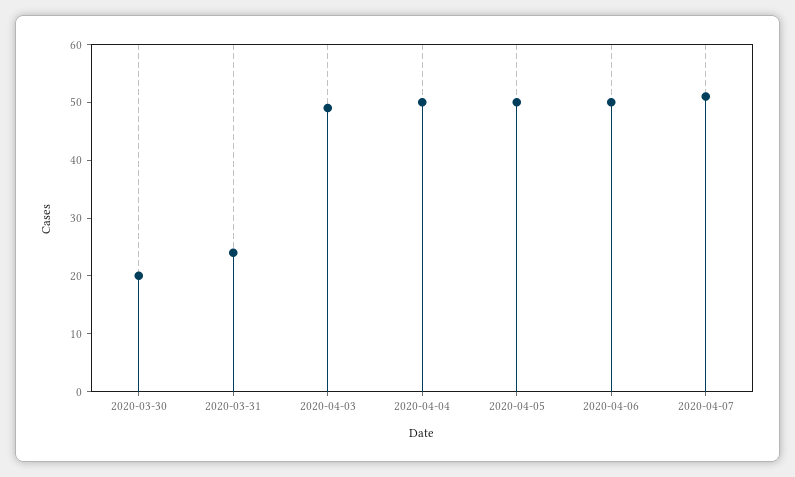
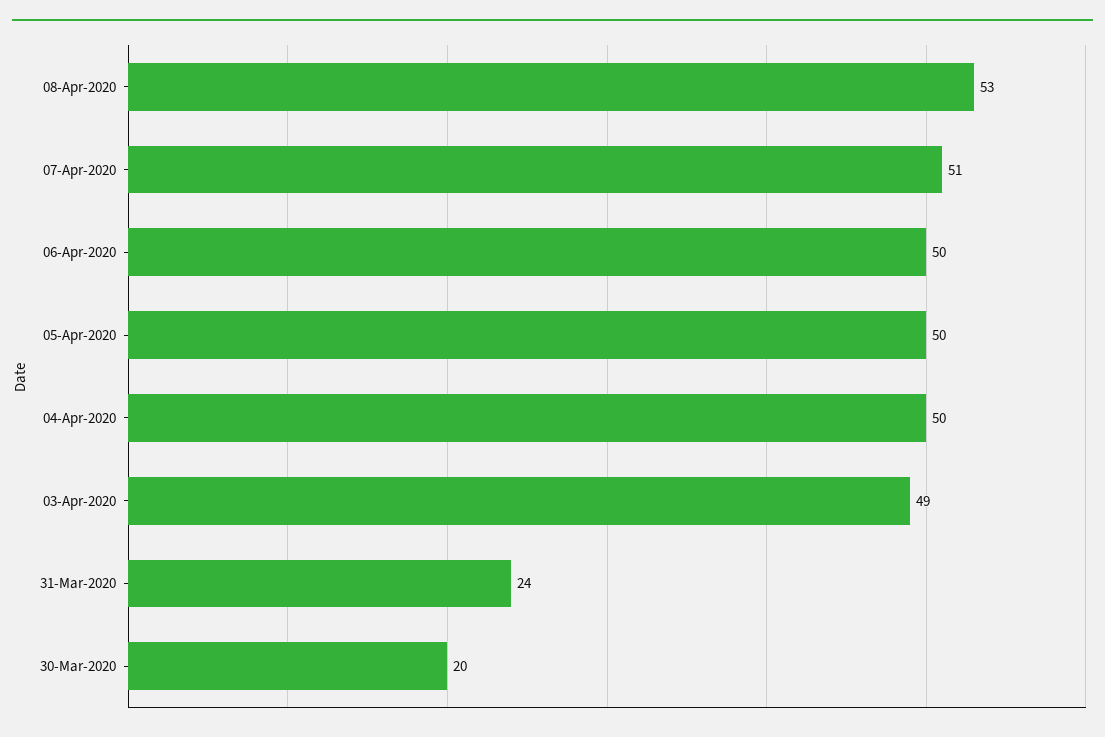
08-Apr-2020: none -> 53

